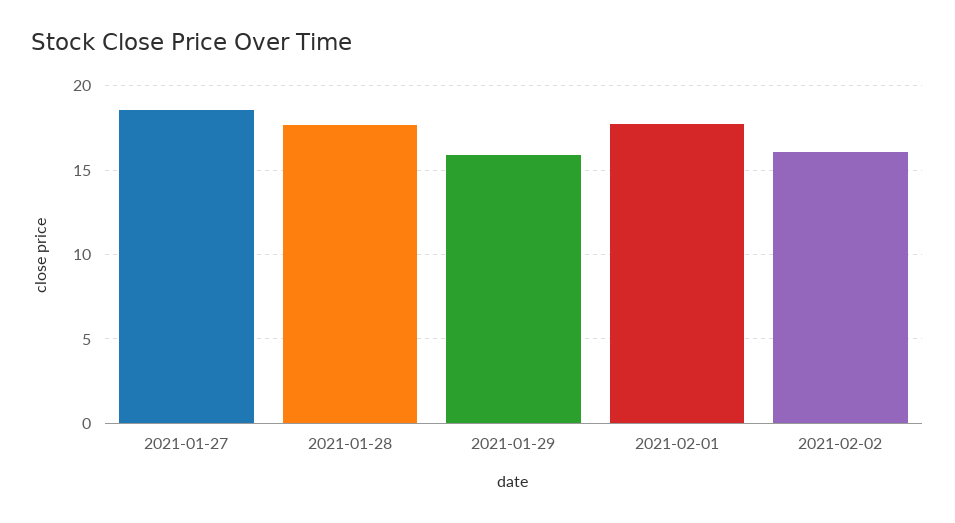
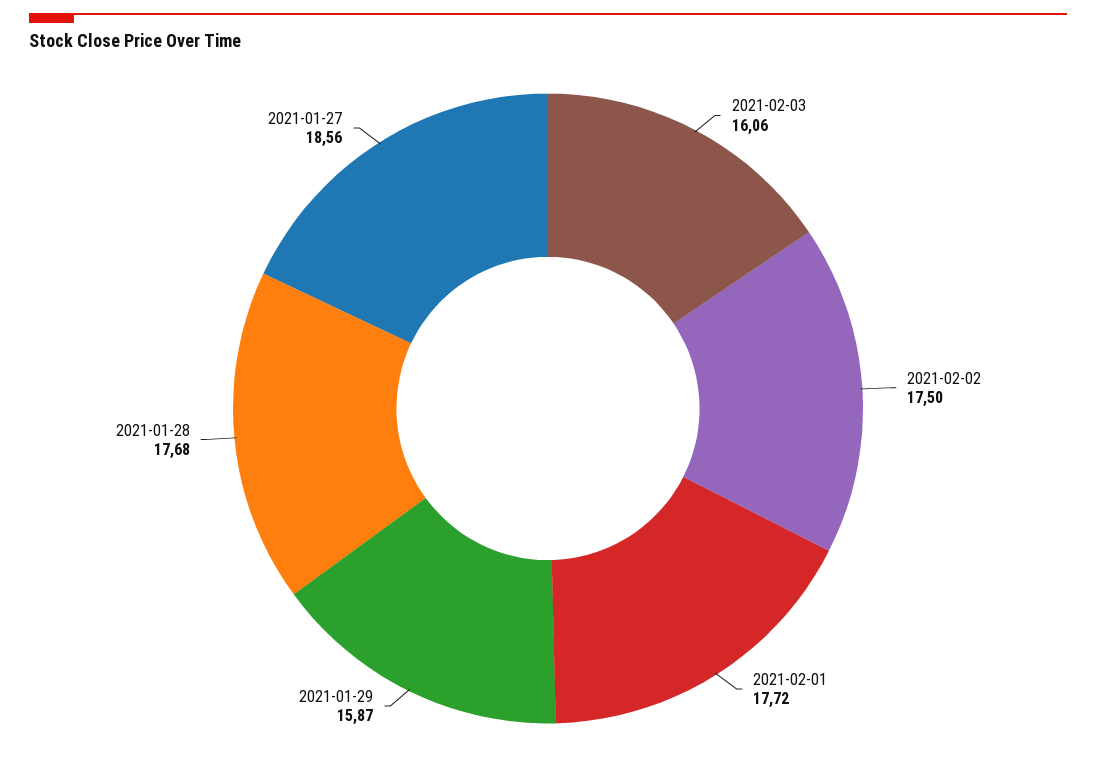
2021-02-02: 16 -> 17.5
2021-02-03: none -> 16.06

